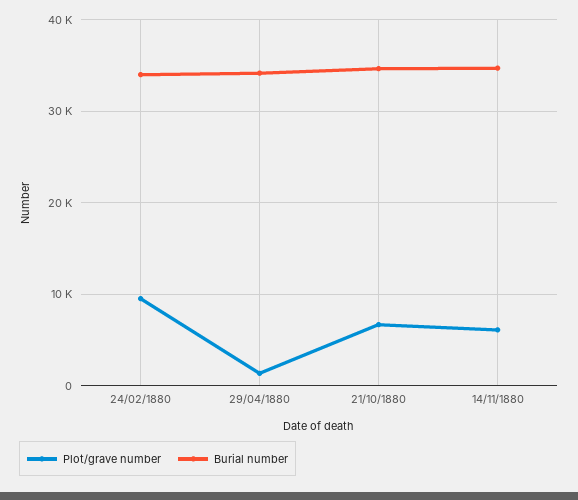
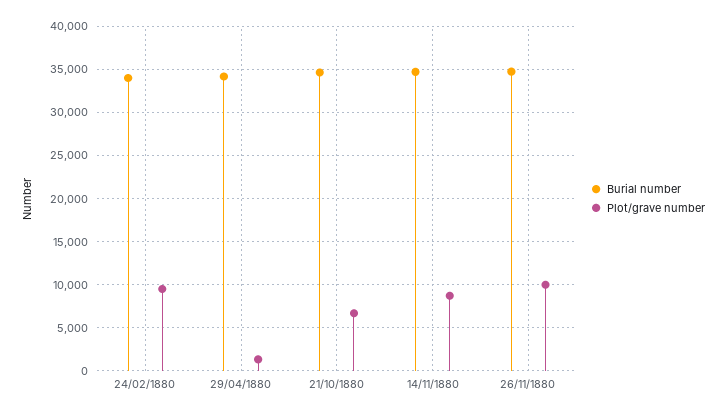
Plot/grave number, 14/11/1880: 6000 -> 9000
Burial number, 26/11/1880: none -> 35000
Plot/grave number, 26/11/1880: none -> 10000

